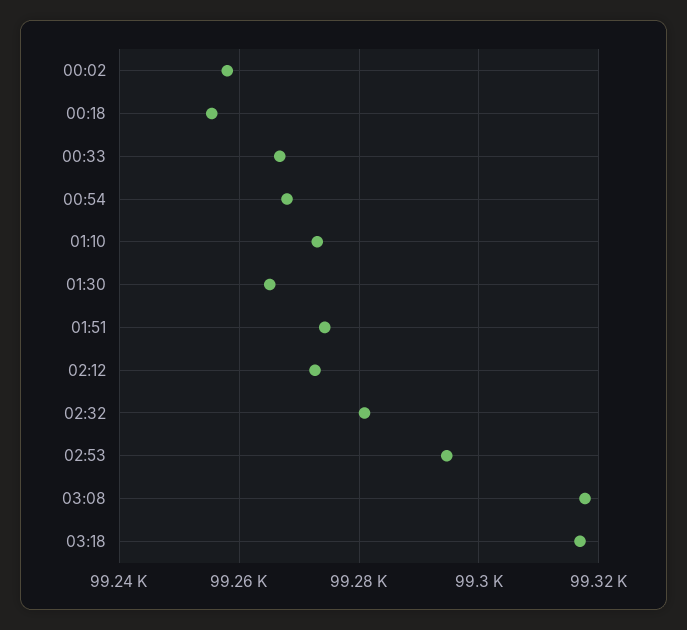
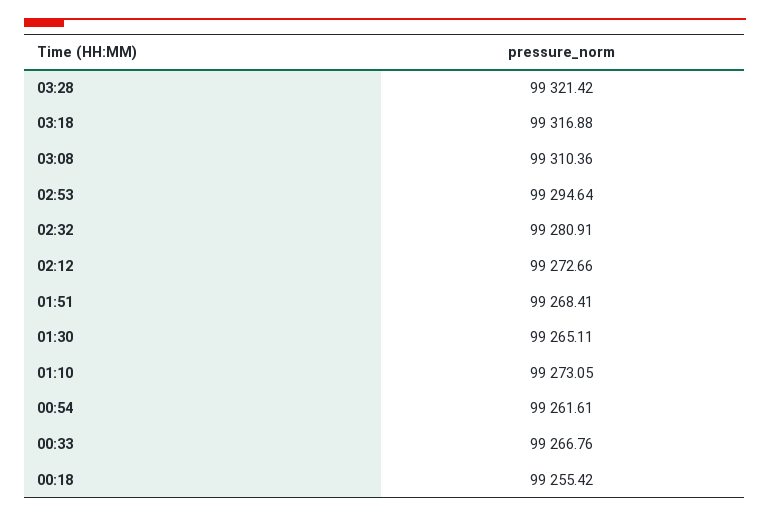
00:02: 99258 -> none
00:54: 99268 -> 99261.61
01:51: 99274 -> 99268.41
03:08: 99318 -> 99310.36
03:28: none -> 99321.42

